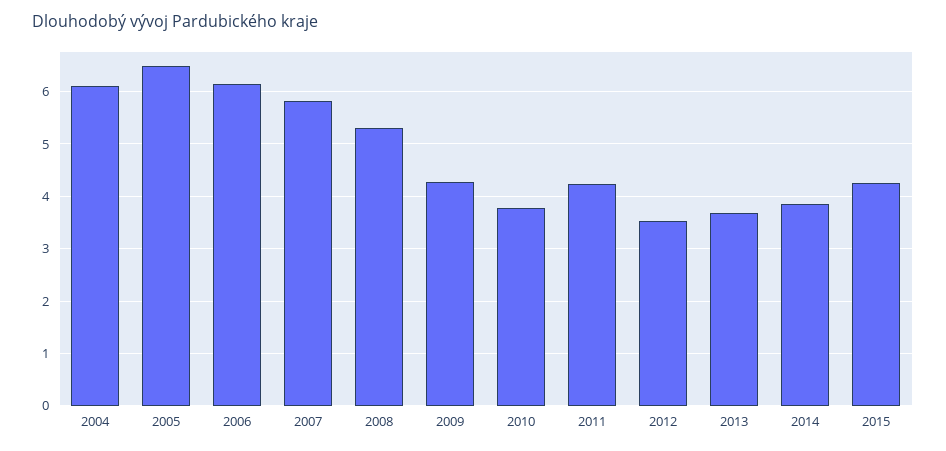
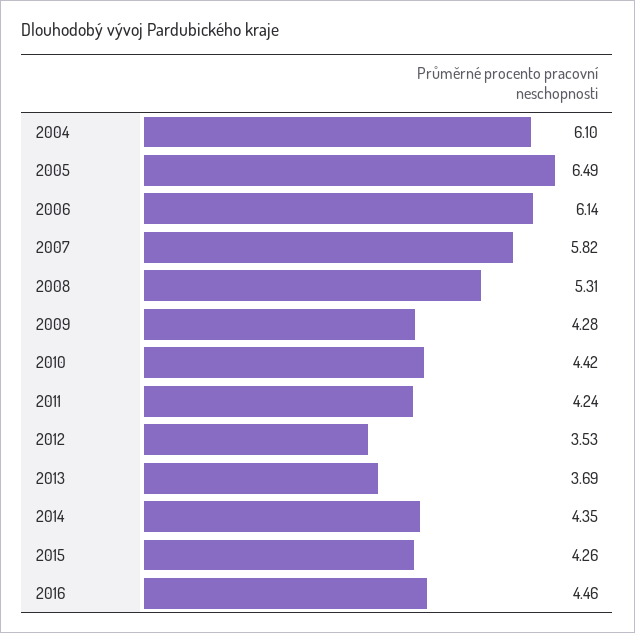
2010: 3.8 -> 4.42
2014: 3.8 -> 4.35
2016: none -> 4.46

